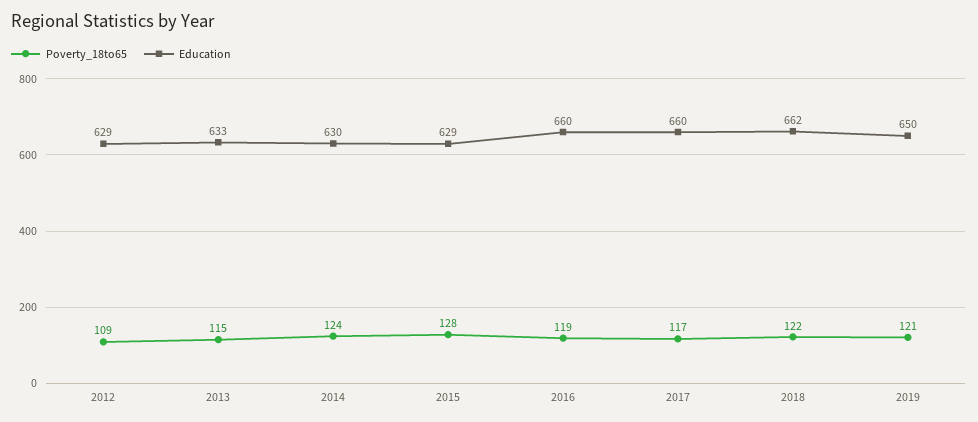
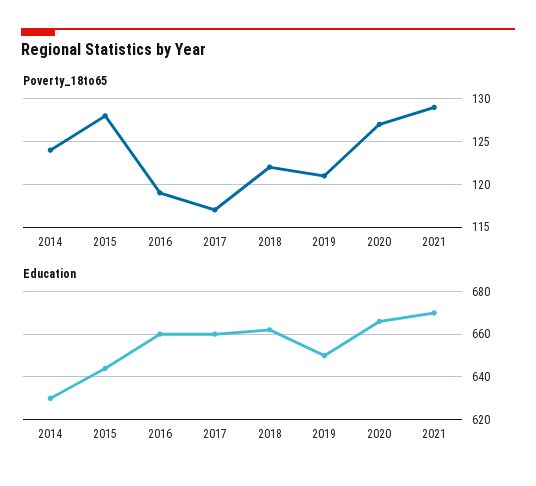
Poverty_18to65, 2012: 109 -> none
Education, 2012: 629 -> none
Poverty_18to65, 2013: 115 -> none
Education, 2013: 633 -> none
Education, 2015: 629 -> 645
Poverty_18to65, 2020: none -> 127
Poverty_18to65, 2021: none -> 129
Education, 2020: none -> 665
Education, 2021: none -> 670

